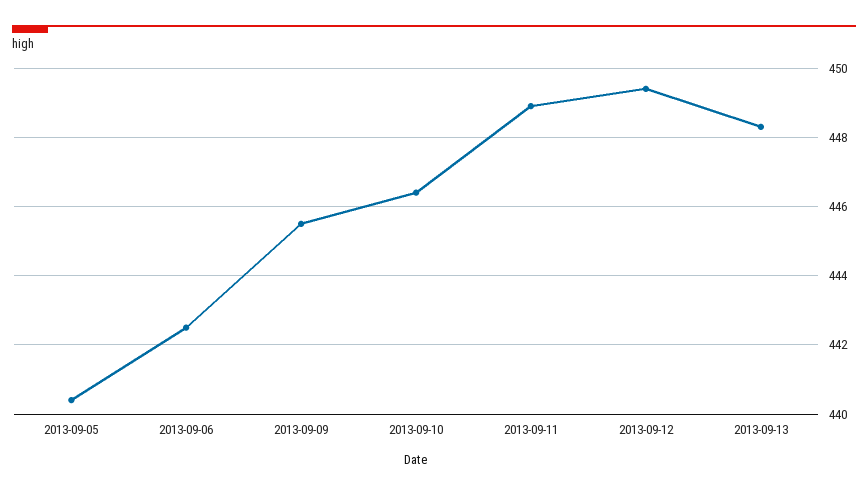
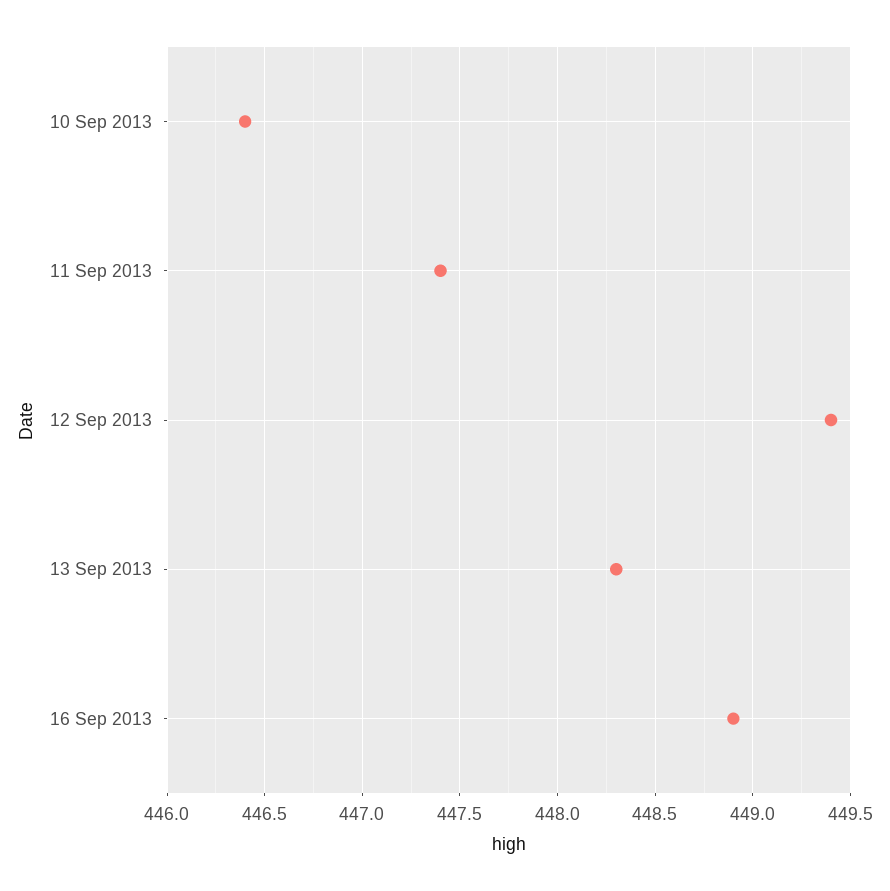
2013-09-05: 440.5 -> none
2013-09-06: 442.5 -> none
2013-09-09: 445.5 -> none
2013-09-11: 449 -> 447.4
16 Sep 2013: none -> 448.9

